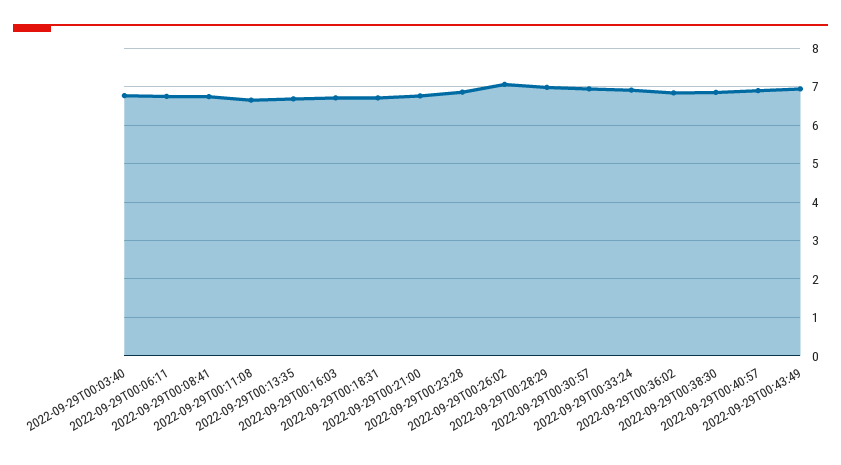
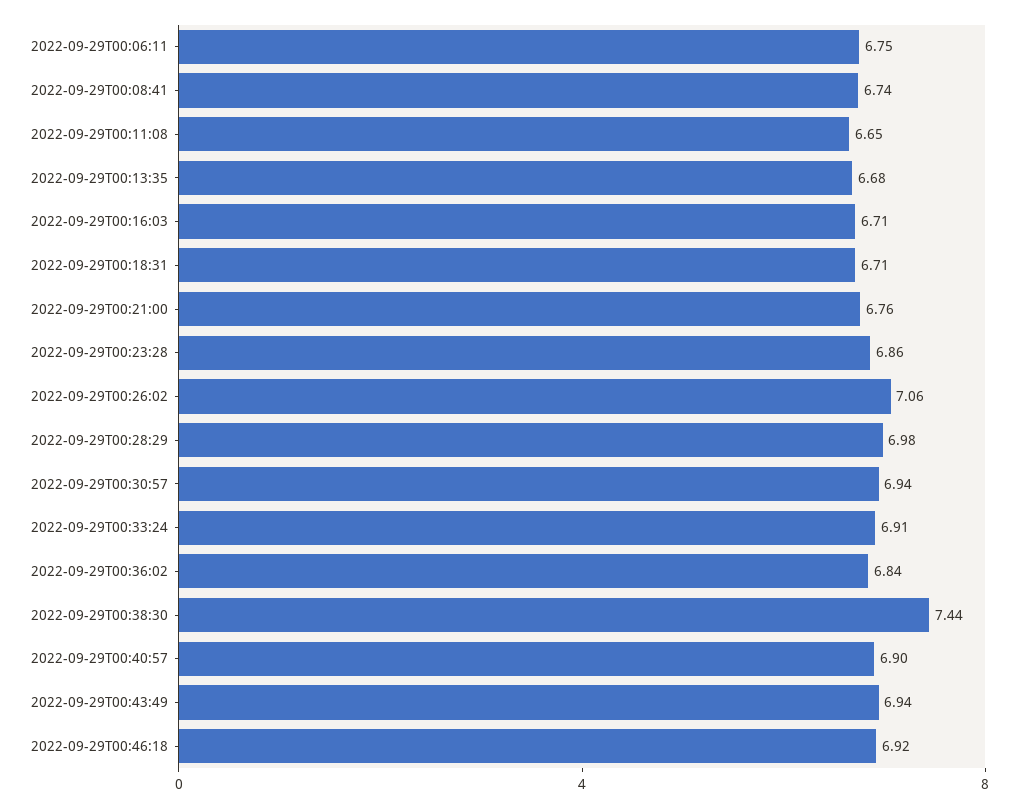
2022-09-29T00:03:40: 6.8 -> none
2022-09-29T00:38:30: 6.8 -> 7.44
2022-09-29T00:46:18: none -> 6.92

